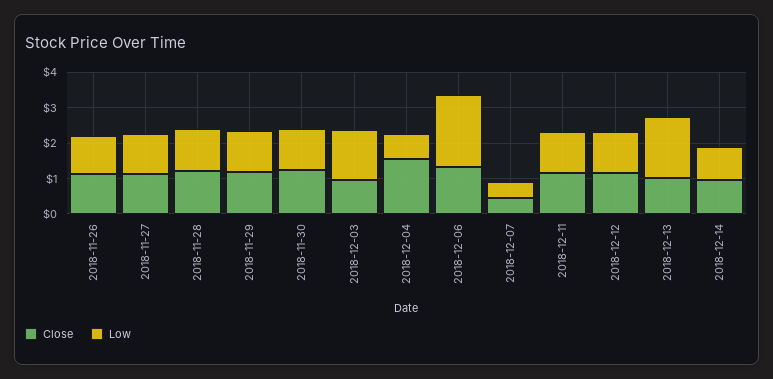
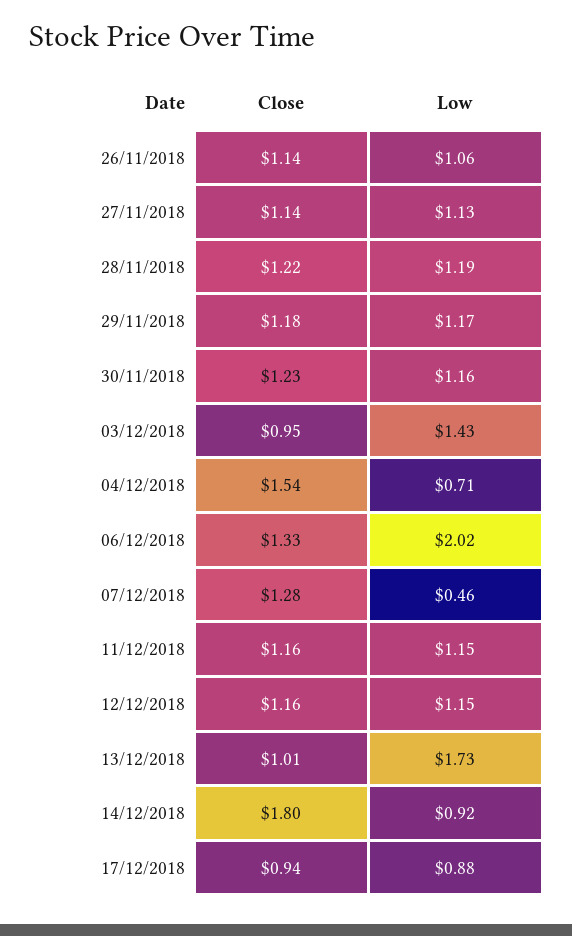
Close, 2018-12-07: 0.5 -> 1.28
Close, 2018-12-14: 1 -> 1.8
Close, 17/12/2018: none -> 0.94
Low, 17/12/2018: none -> 0.88

